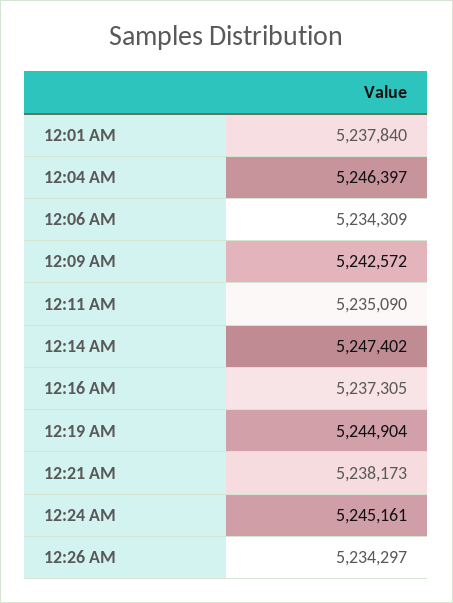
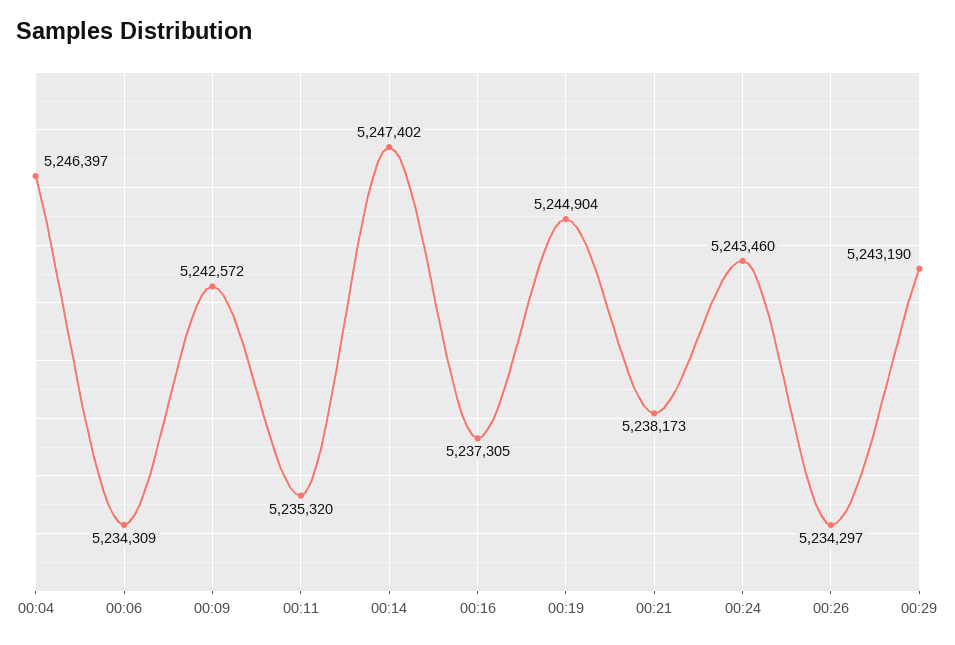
12:01 AM: 5237840 -> none
12:11 AM: 5235090 -> 5235320
12:24 AM: 5245161 -> 5243460
00:29: none -> 5243190

